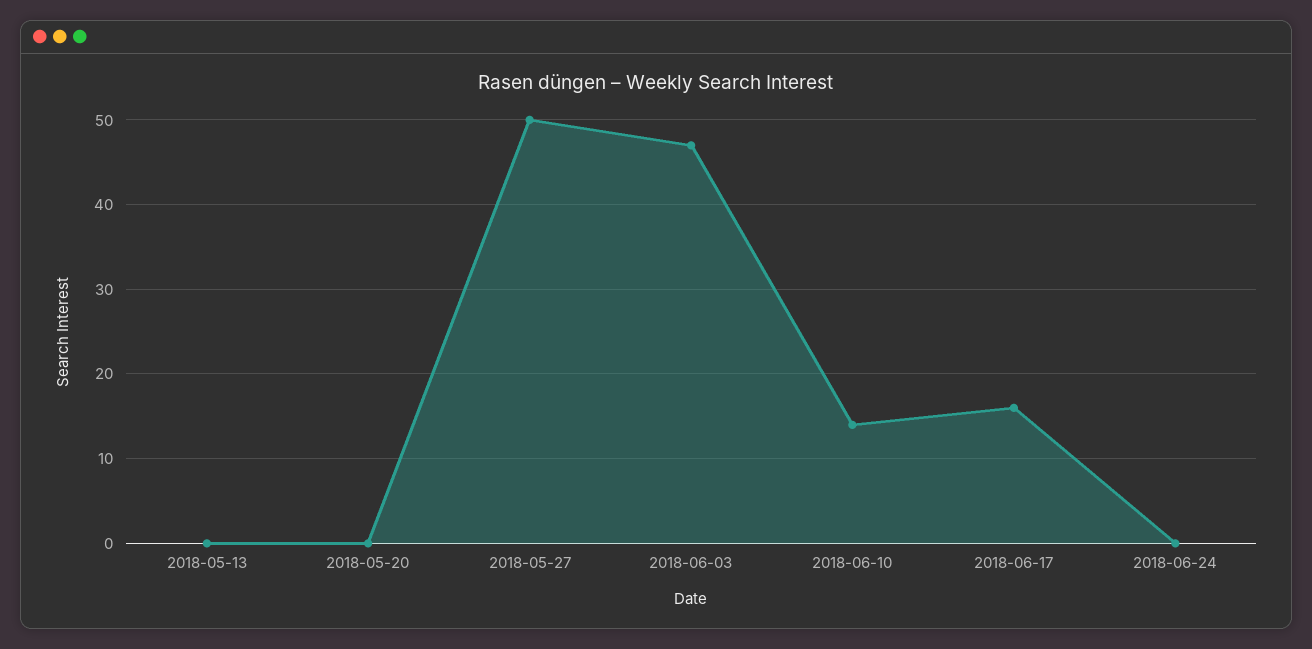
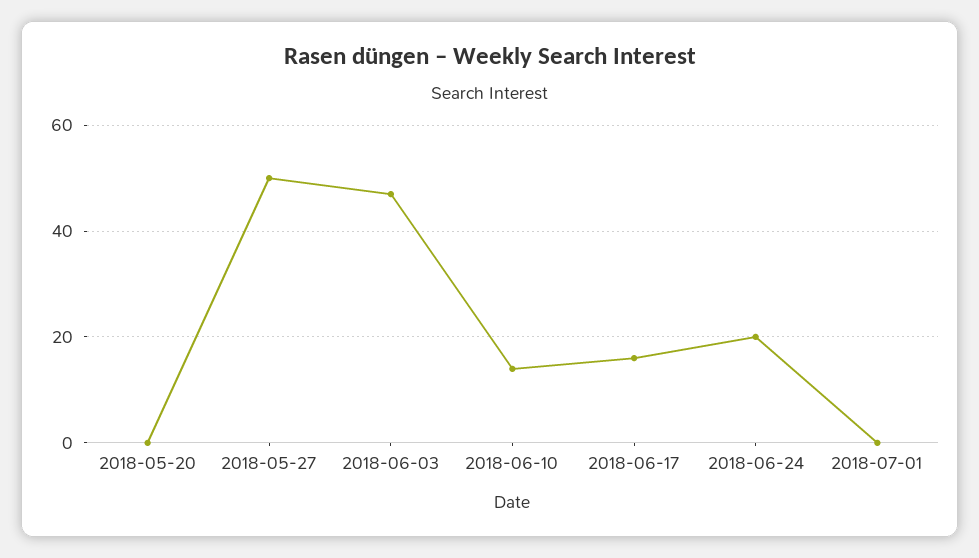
2018-05-13: 0 -> none
2018-06-24: 0 -> 20
2018-07-01: none -> 0

